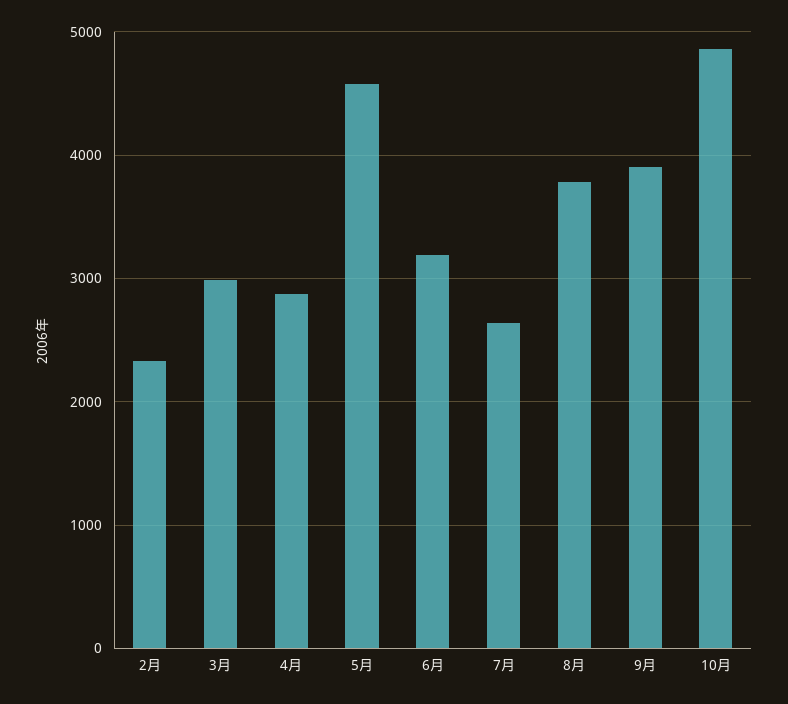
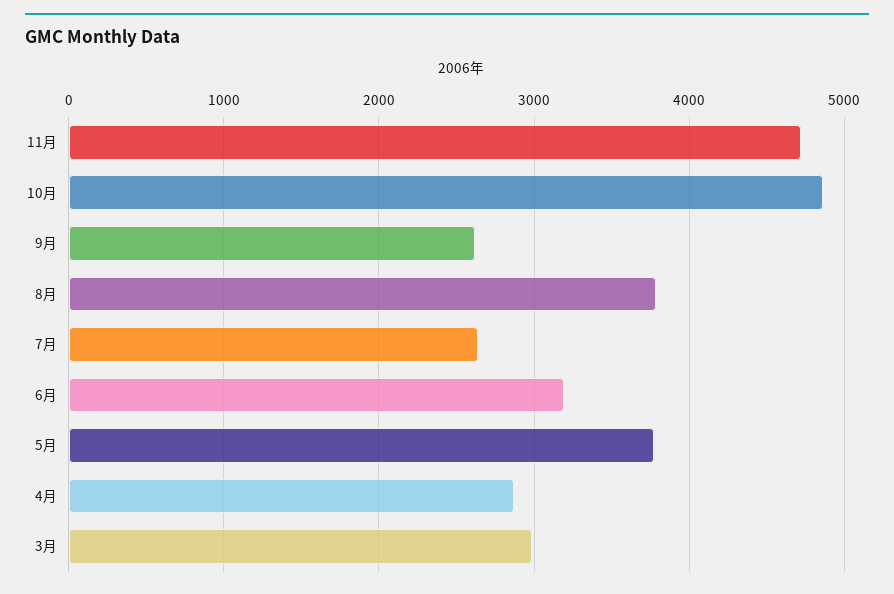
2月: 2300 -> none
5月: 4600 -> 3800
9月: 3900 -> 2600
11月: none -> 4700

